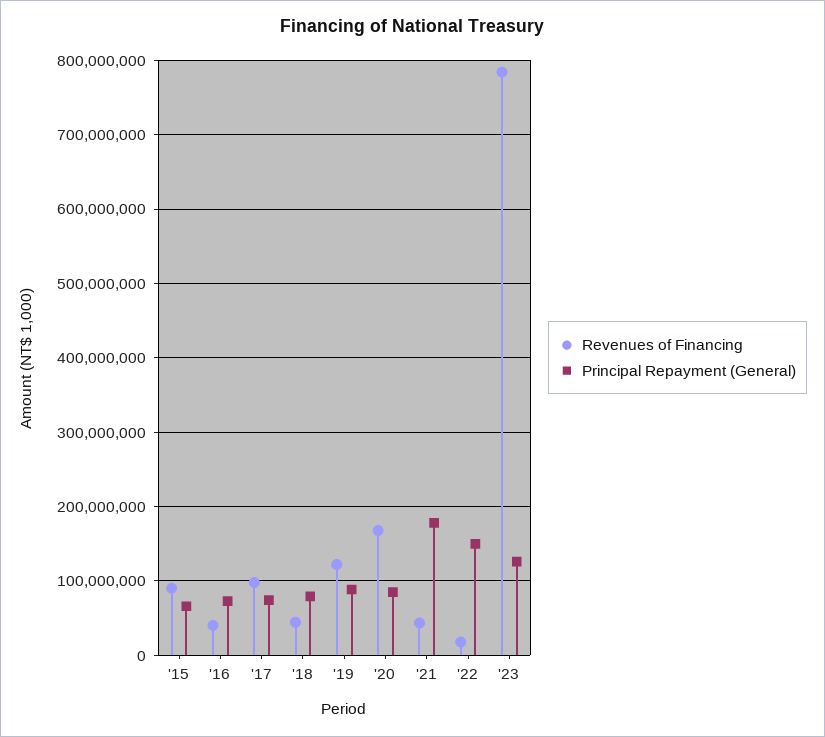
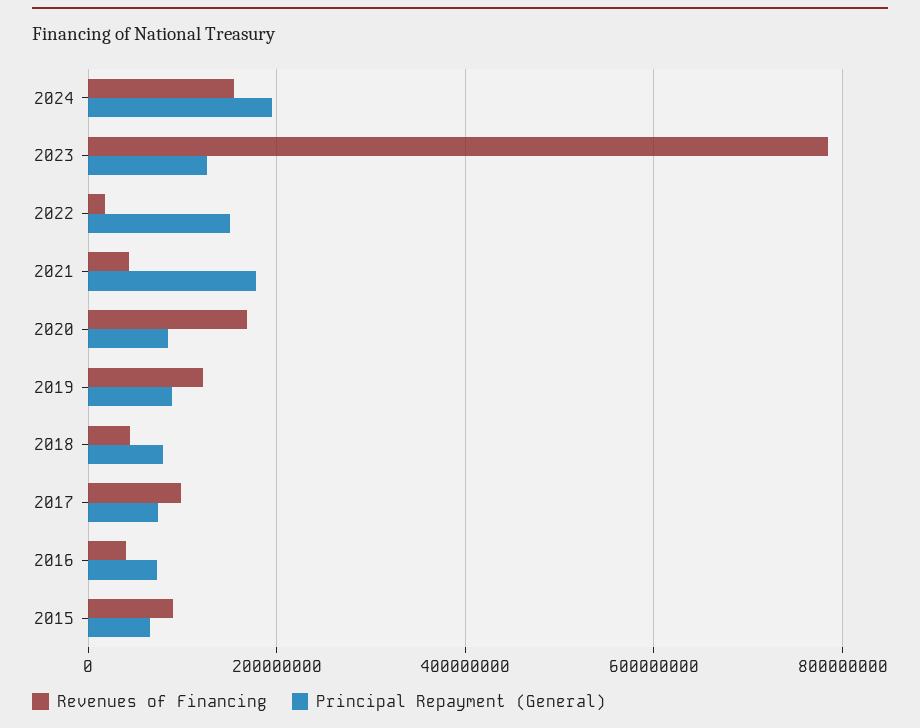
Revenues of Financing, 2024: none -> 160000000
Principal Repayment (General), 2024: none -> 200000000

